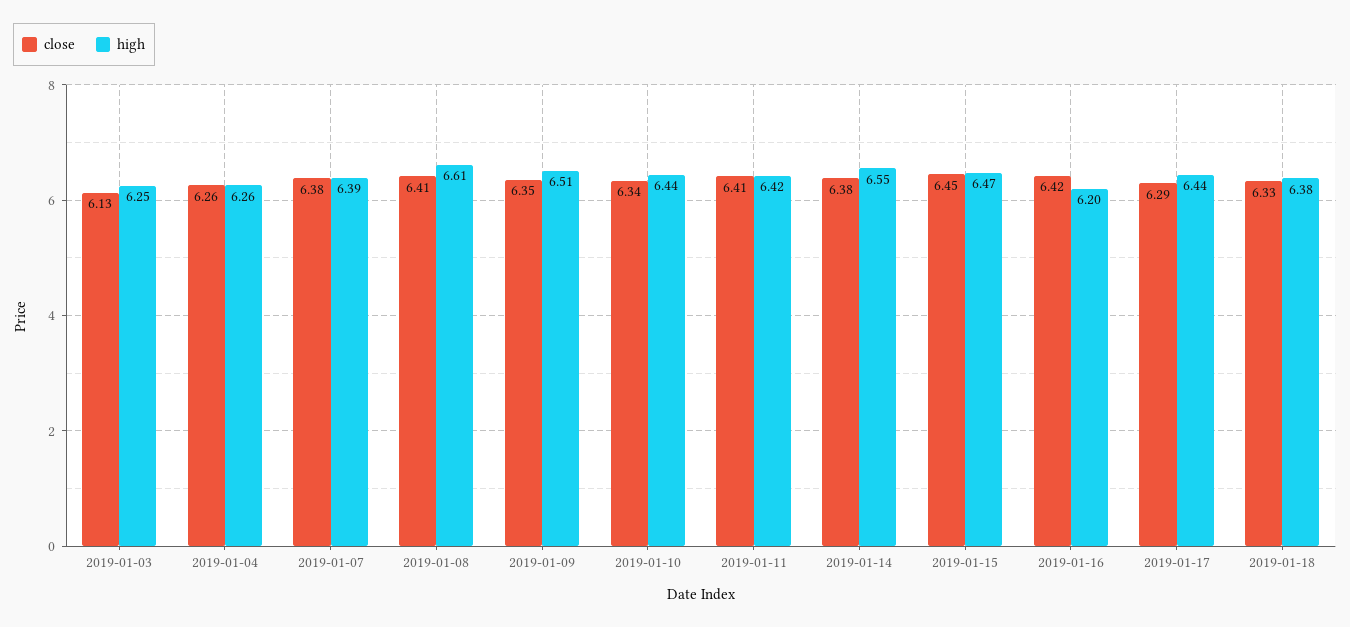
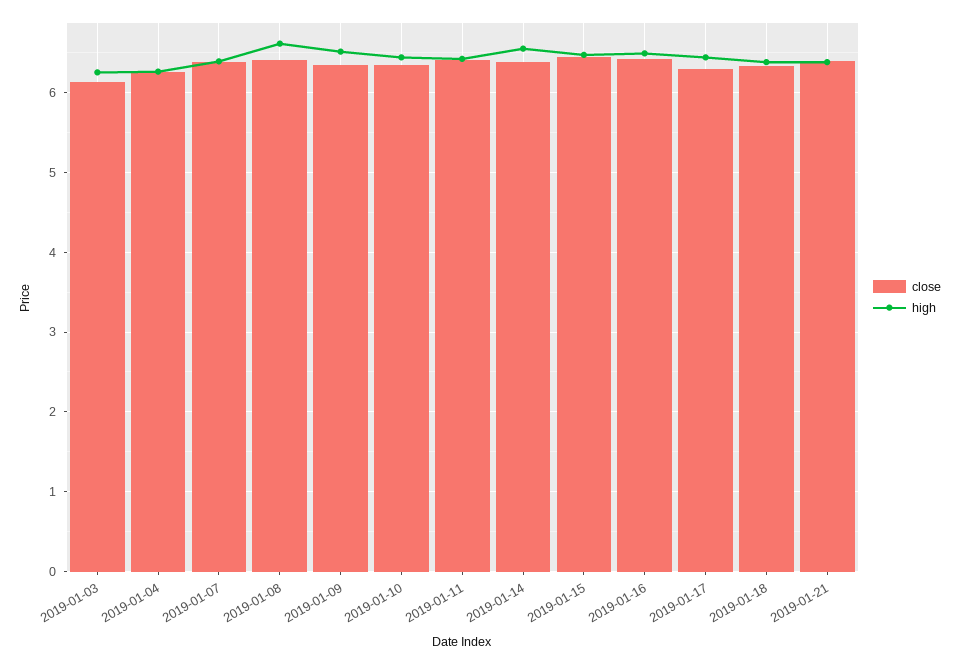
high, 2019-01-16: 6.2 -> 6.5
close, 2019-01-21: none -> 6.4
high, 2019-01-21: none -> 6.4

